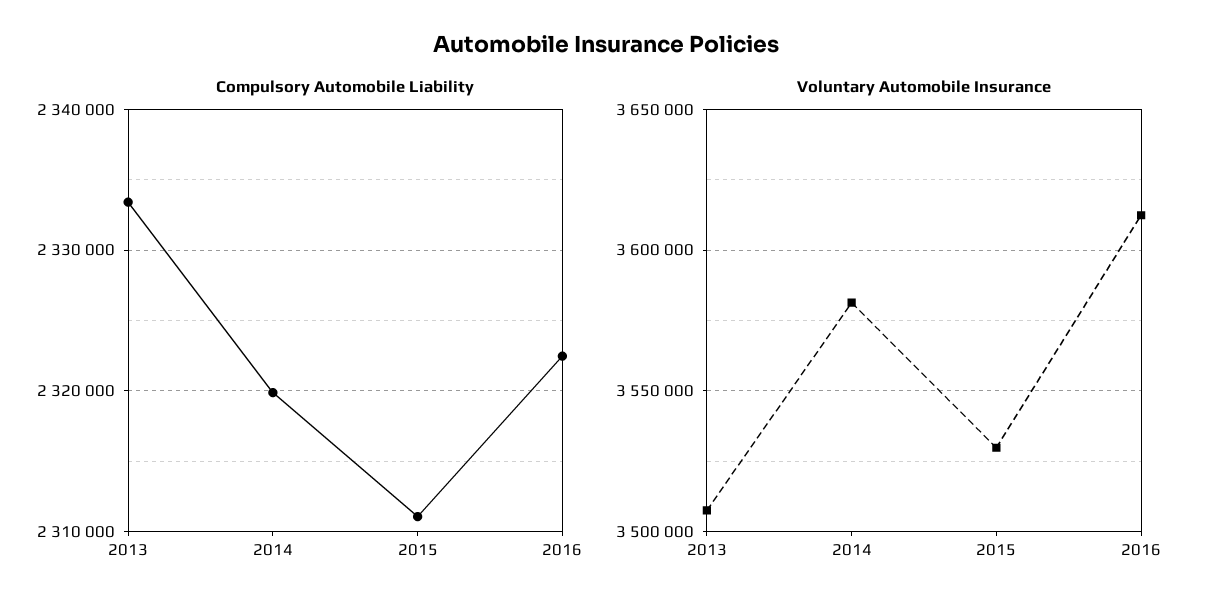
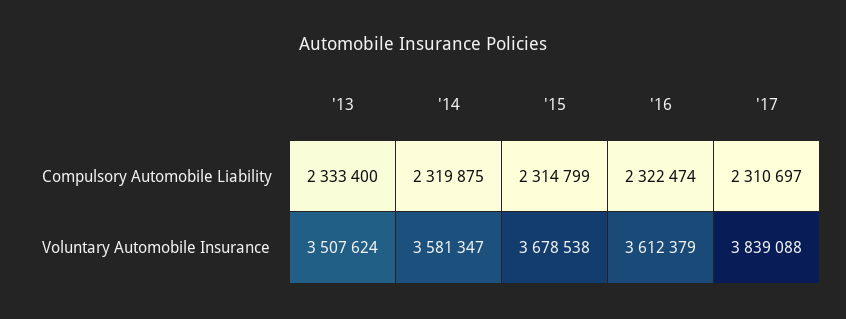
Compulsory Automobile Liability, 2015: 2311000 -> 2314799
Voluntary Automobile Insurance, 2015: 3530000 -> 3678538
Compulsory Automobile Liability, '17: none -> 2310697
Voluntary Automobile Insurance, '17: none -> 3839088

